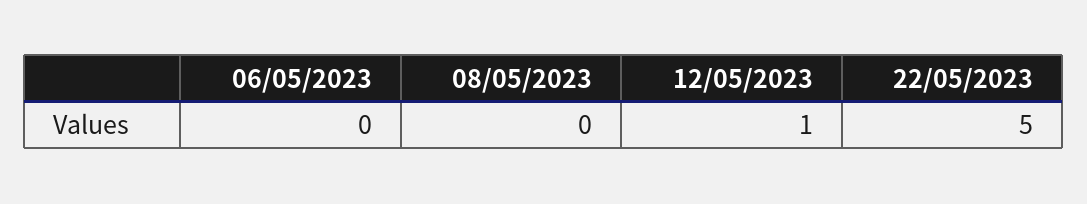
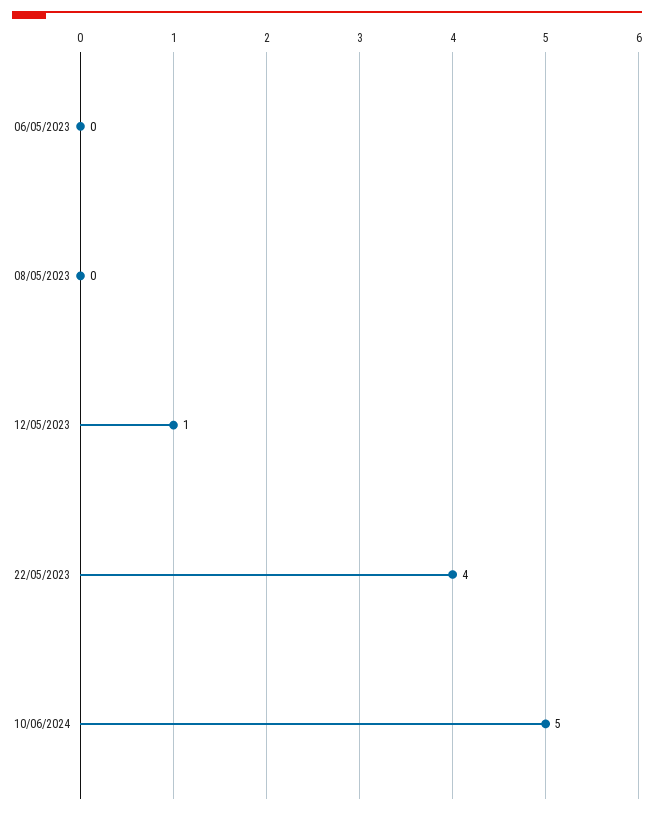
22/05/2023: 5 -> 4
10/06/2024: none -> 5

